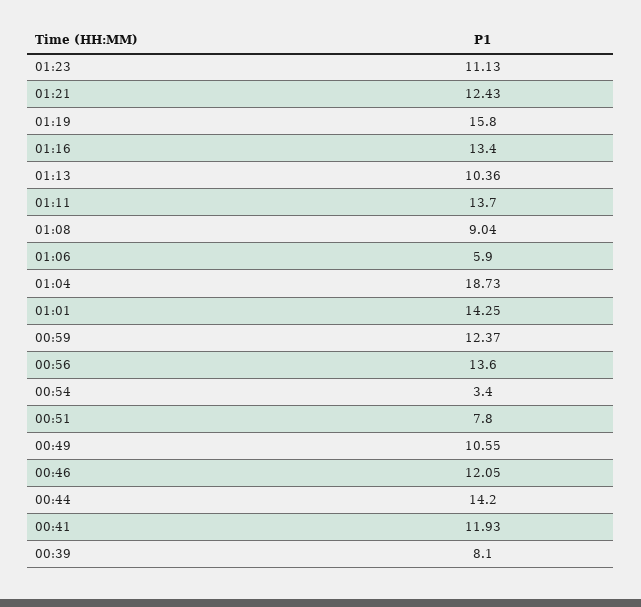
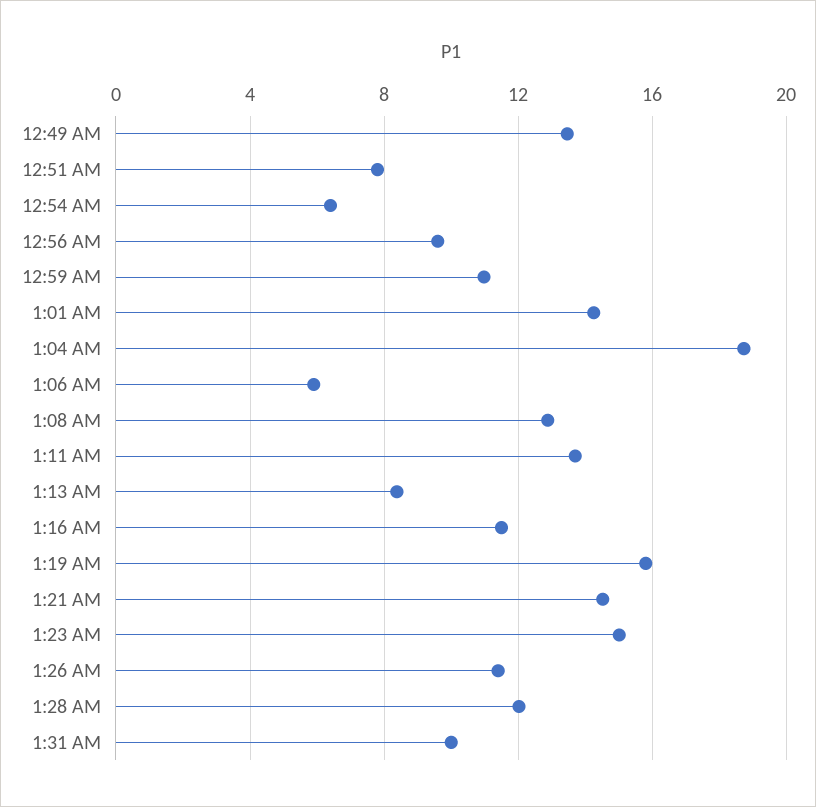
01:23: 11.13 -> 15
01:21: 12.43 -> 14.5
01:16: 13.4 -> 11.5
01:13: 10.36 -> 8.5
01:08: 9.04 -> 13
00:59: 12.37 -> 11
00:56: 13.6 -> 9.5
00:54: 3.4 -> 6.5
00:49: 10.55 -> 13.5
00:46: 12.05 -> none
00:44: 14.2 -> none
00:41: 11.93 -> none
00:39: 8.1 -> none
1:26 AM: none -> 11.5
1:28 AM: none -> 12
1:31 AM: none -> 10

